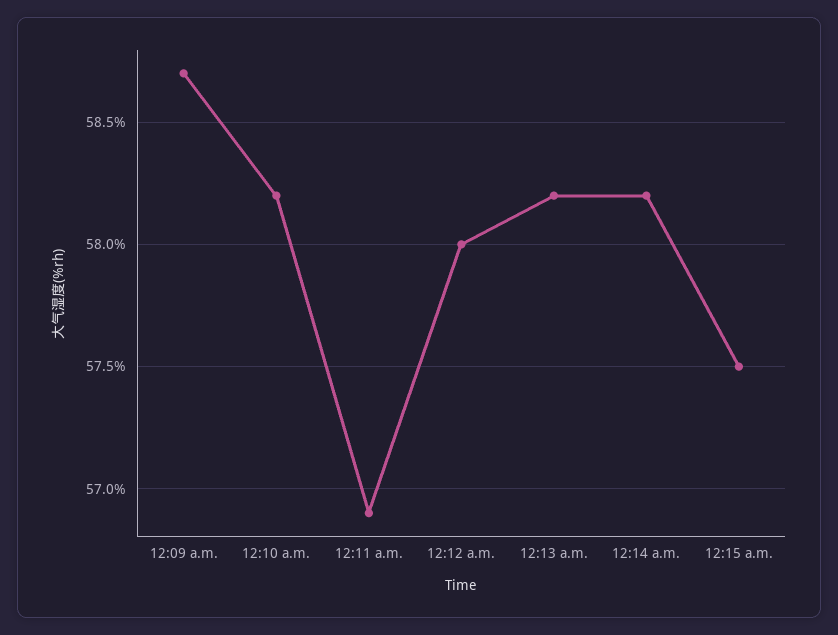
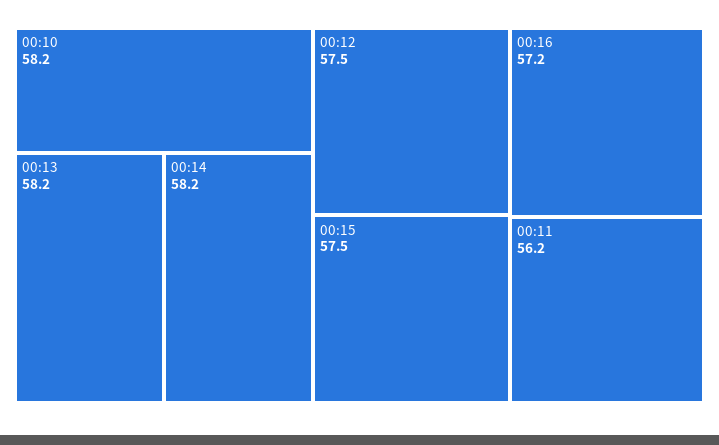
12:09 a.m.: 58.7 -> none
12:11 a.m.: 56.9 -> 56.2
12:12 a.m.: 58 -> 57.5
00:16: none -> 57.2

